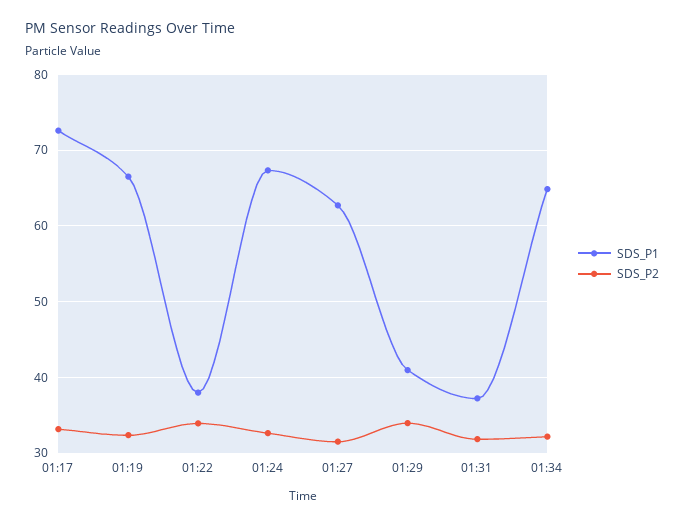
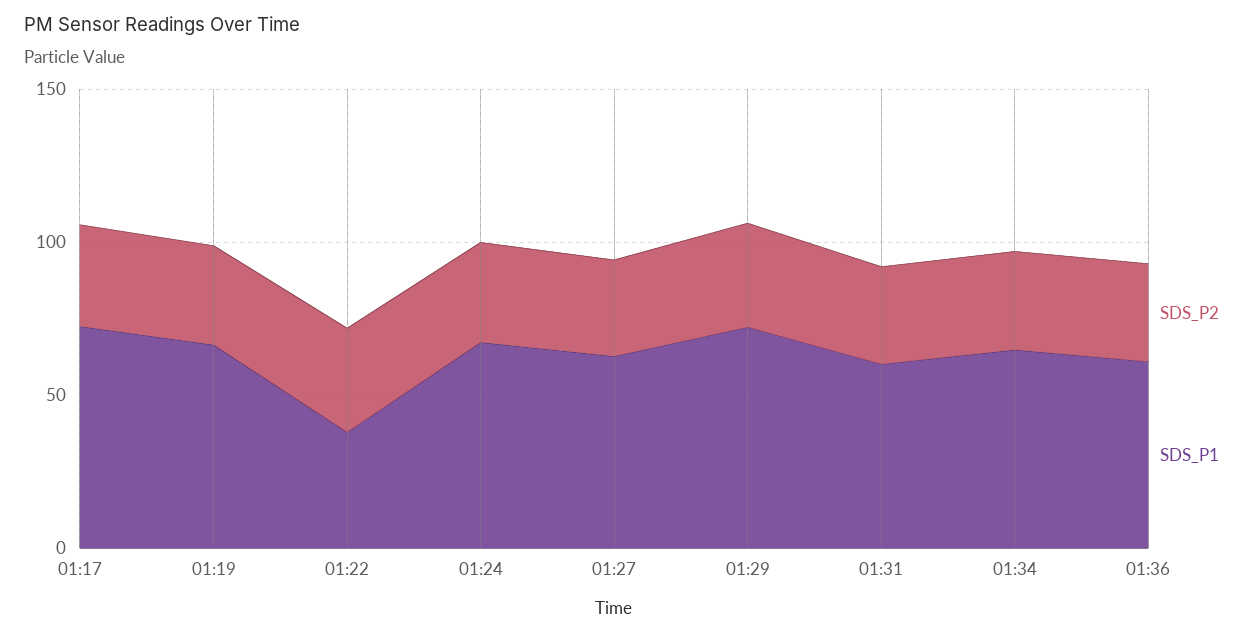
SDS_P1, 01:29: 41 -> 70
SDS_P1, 01:31: 37 -> 60
SDS_P2, 01:36: none -> 30
SDS_P1, 01:36: none -> 60

